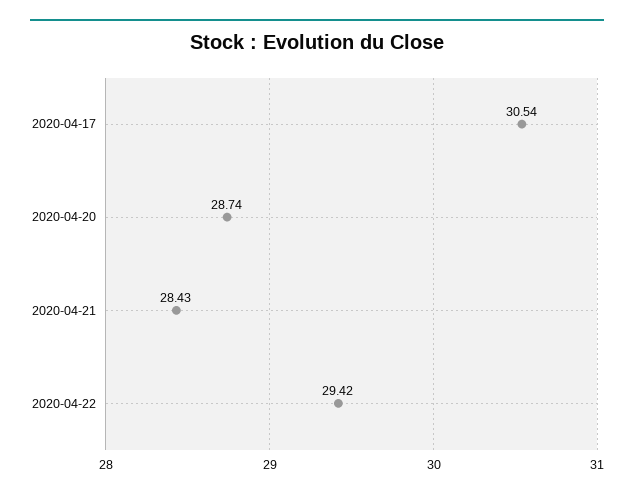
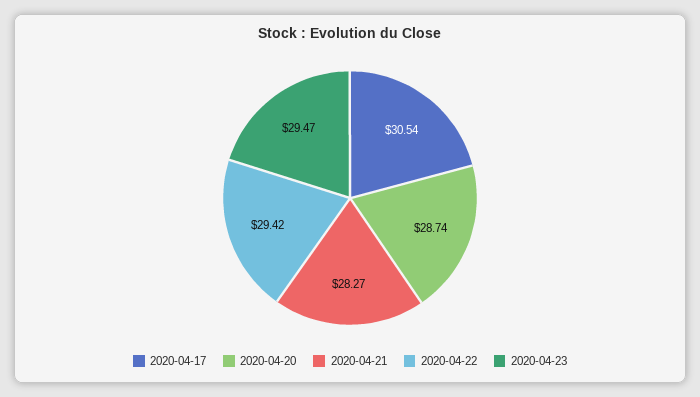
2020-04-21: 28.43 -> 28.27
2020-04-23: none -> 29.47

